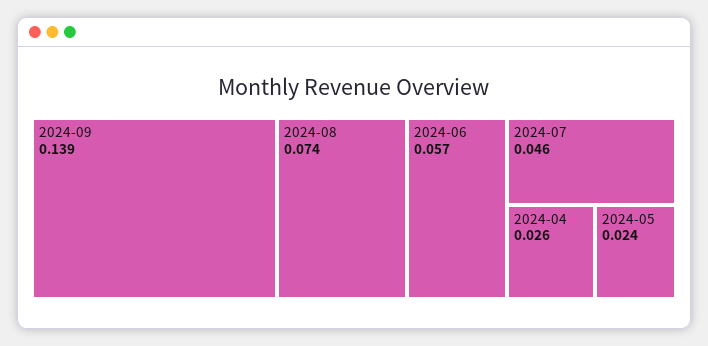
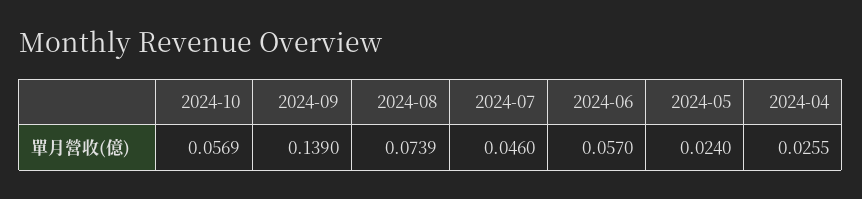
2024-10: none -> 0.0569

